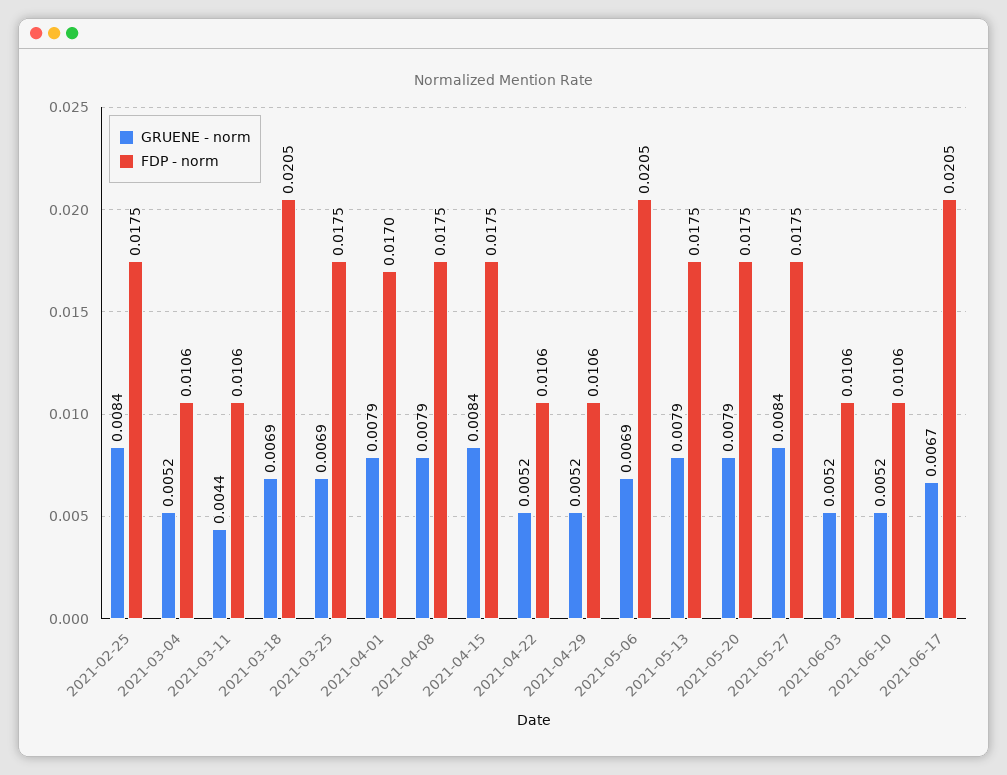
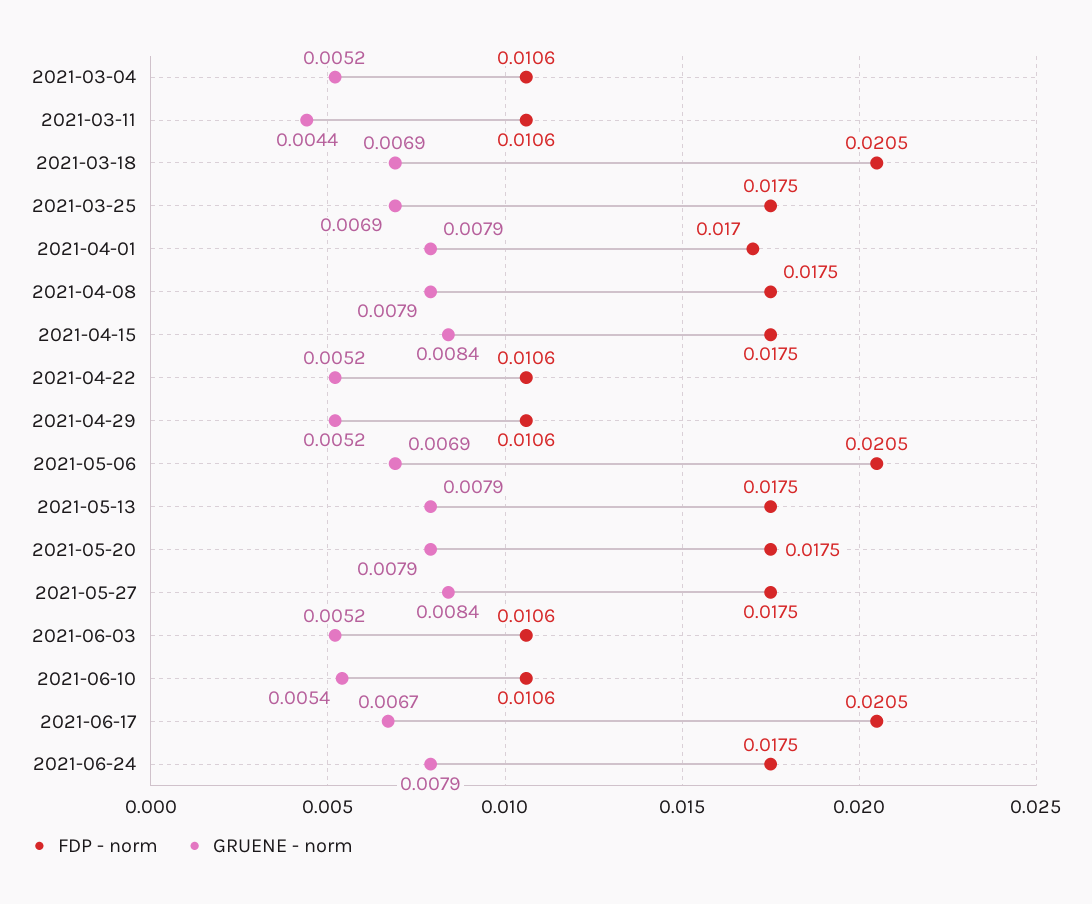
GRUENE - norm, 2021-02-25: 0.0084 -> none
FDP - norm, 2021-02-25: 0.0175 -> none
GRUENE - norm, 2021-06-10: 0.0052 -> 0.0054
FDP - norm, 2021-06-24: none -> 0.0175
GRUENE - norm, 2021-06-24: none -> 0.0079

